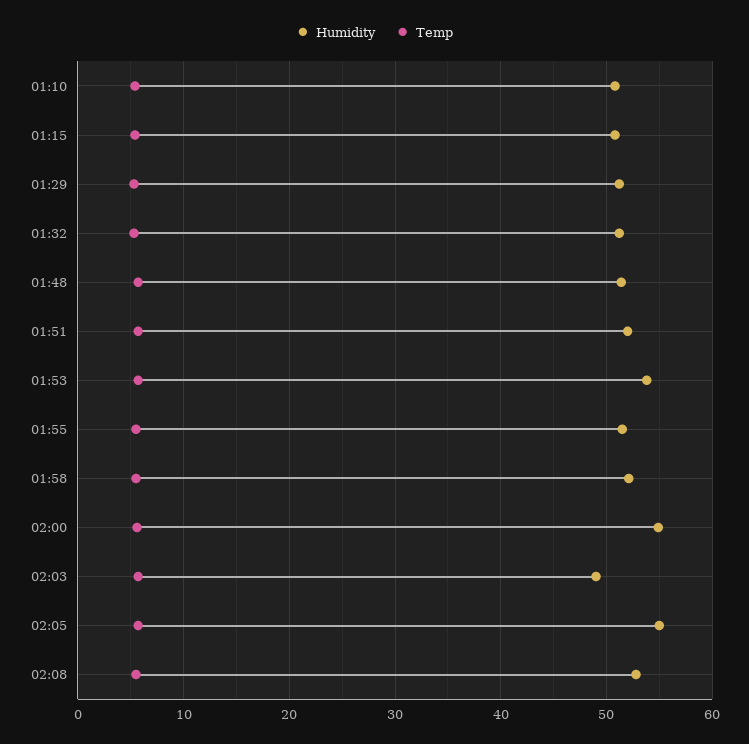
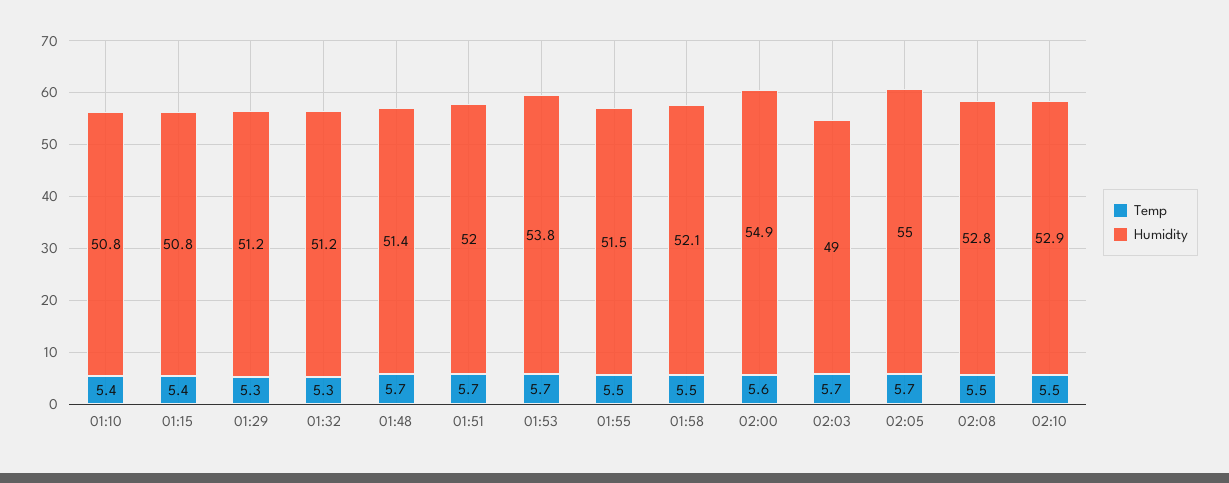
Temp, 02:10: none -> 5.5
Humidity, 02:10: none -> 52.9

